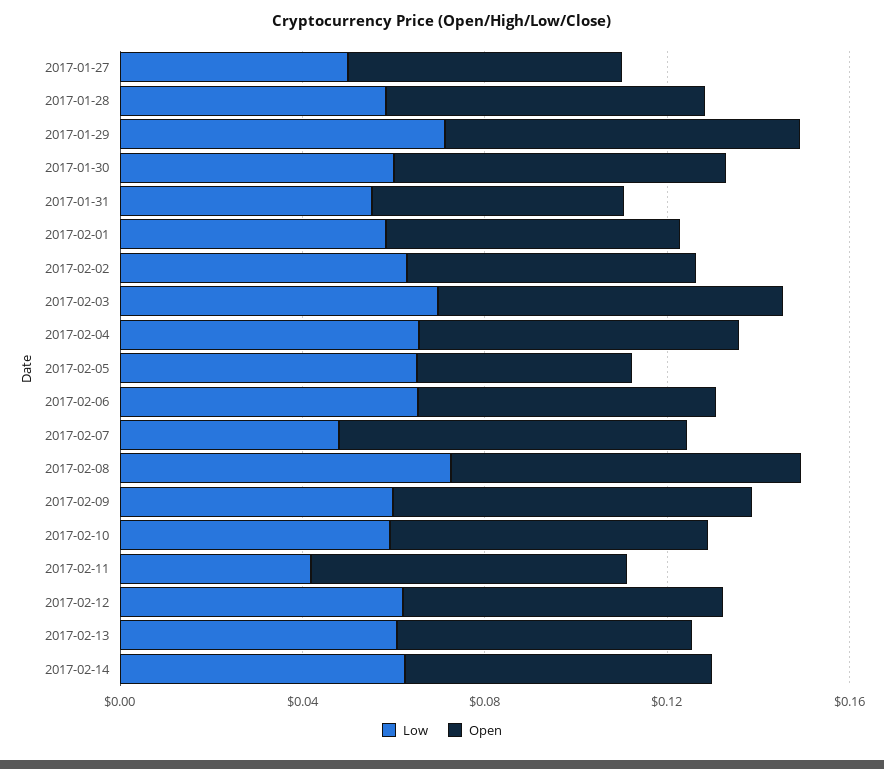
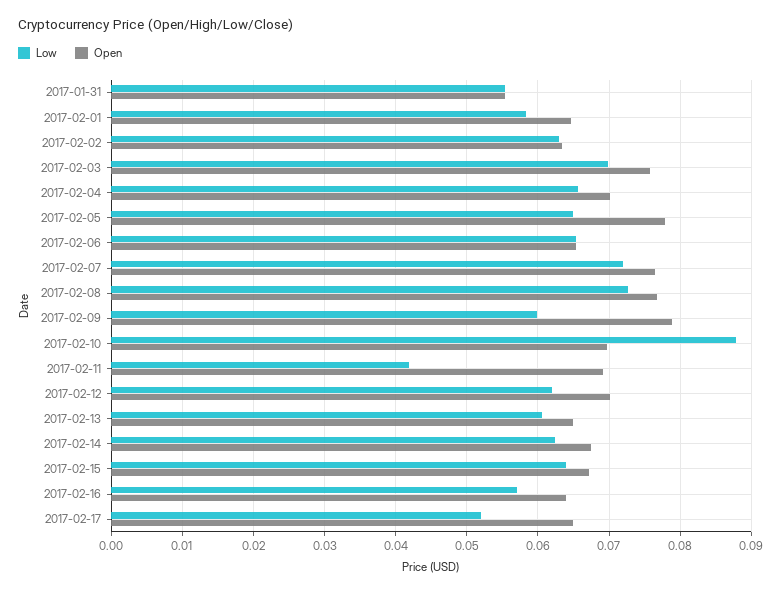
Low, 2017-01-27: 0.05 -> none
Open, 2017-01-27: 0.06 -> none
Low, 2017-01-28: 0.06 -> none
Open, 2017-01-28: 0.07 -> none
Low, 2017-01-29: 0.07 -> none
Open, 2017-01-29: 0.08 -> none
Low, 2017-01-30: 0.06 -> none
Open, 2017-01-30: 0.07 -> none
Open, 2017-02-05: 0.05 -> 0.078
Low, 2017-02-07: 0.05 -> 0.072
Low, 2017-02-10: 0.06 -> 0.088
Low, 2017-02-15: none -> 0.064
Open, 2017-02-15: none -> 0.067
Low, 2017-02-16: none -> 0.057
Open, 2017-02-16: none -> 0.064
Low, 2017-02-17: none -> 0.052
Open, 2017-02-17: none -> 0.065

